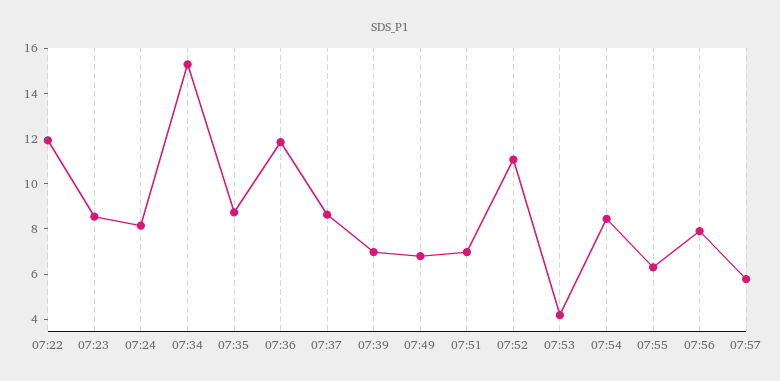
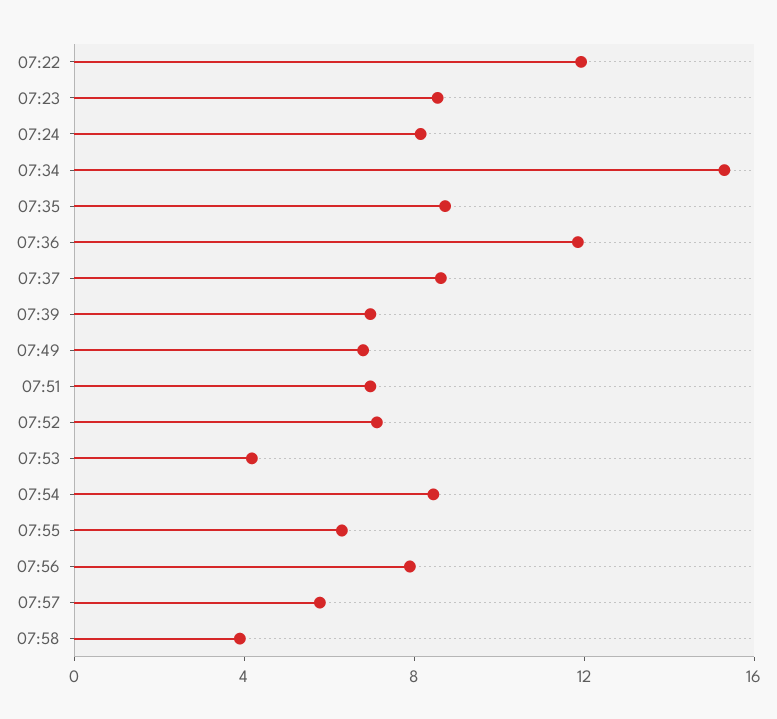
07:52: 11 -> 7
07:58: none -> 4

